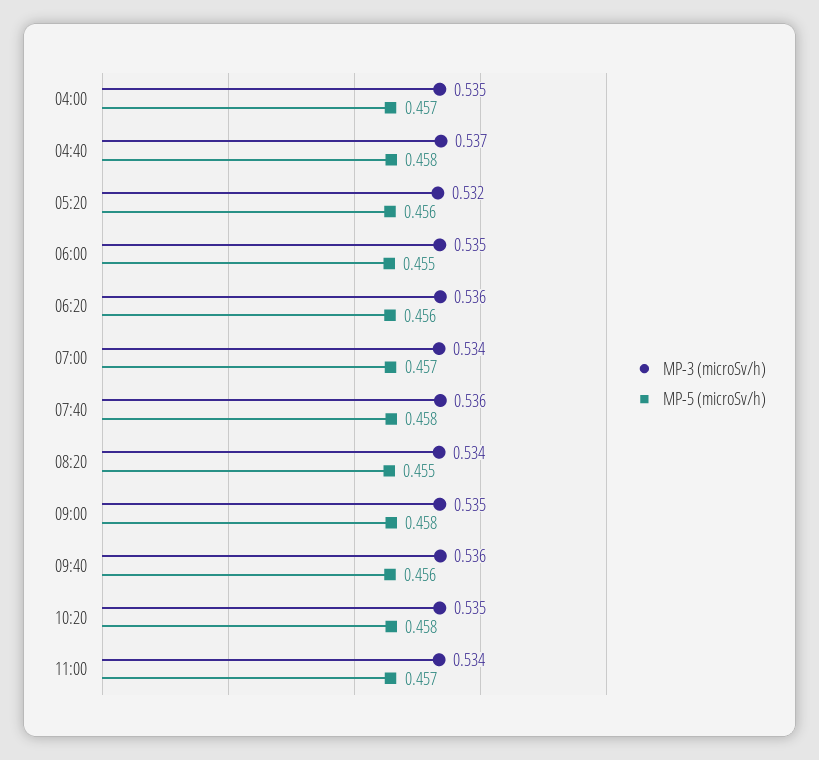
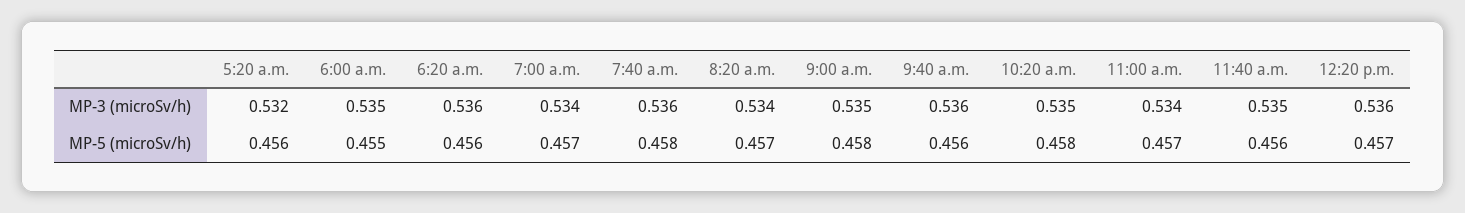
MP-3 (microSv/h), 04:00: 0.535 -> none
MP-5 (microSv/h), 04:00: 0.457 -> none
MP-3 (microSv/h), 04:40: 0.537 -> none
MP-5 (microSv/h), 04:40: 0.458 -> none
MP-5 (microSv/h), 08:20: 0.455 -> 0.457
MP-3 (microSv/h), 11:40 a.m.: none -> 0.535
MP-3 (microSv/h), 12:20 p.m.: none -> 0.536
MP-5 (microSv/h), 11:40 a.m.: none -> 0.456
MP-5 (microSv/h), 12:20 p.m.: none -> 0.457

